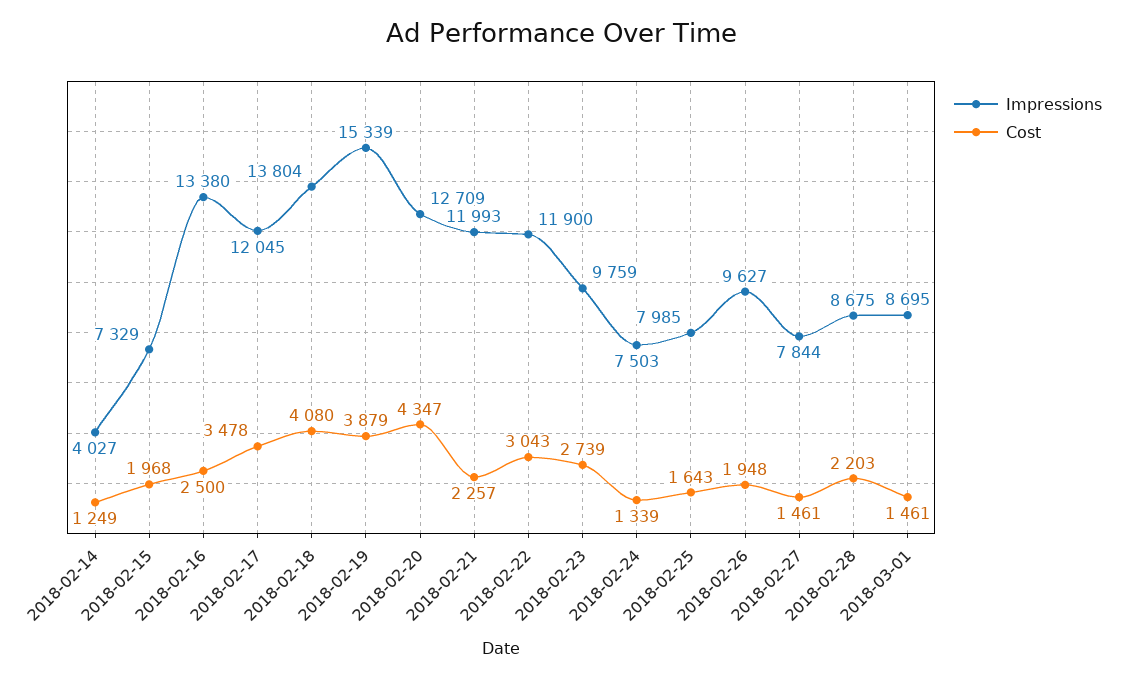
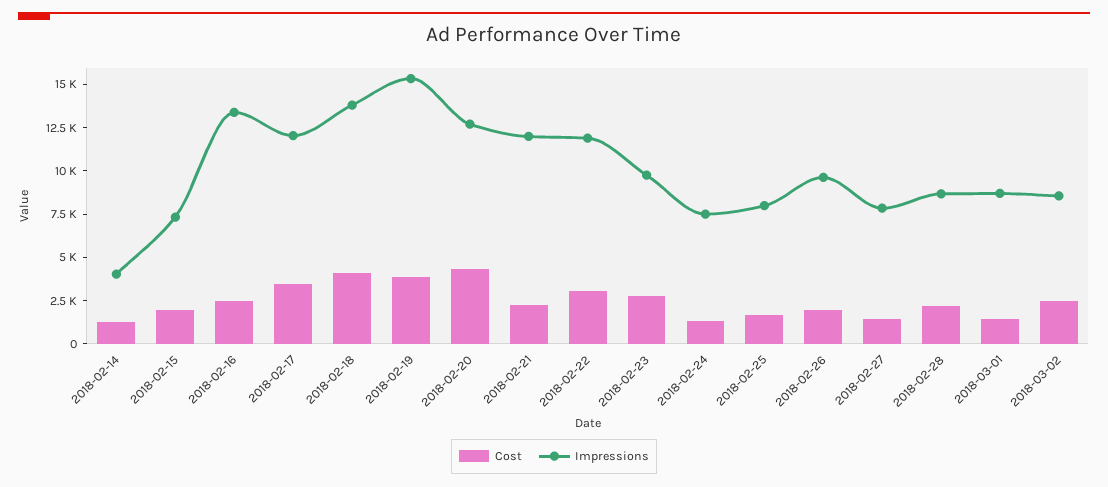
Cost, 2018-03-02: none -> 2500
Impressions, 2018-03-02: none -> 8500

